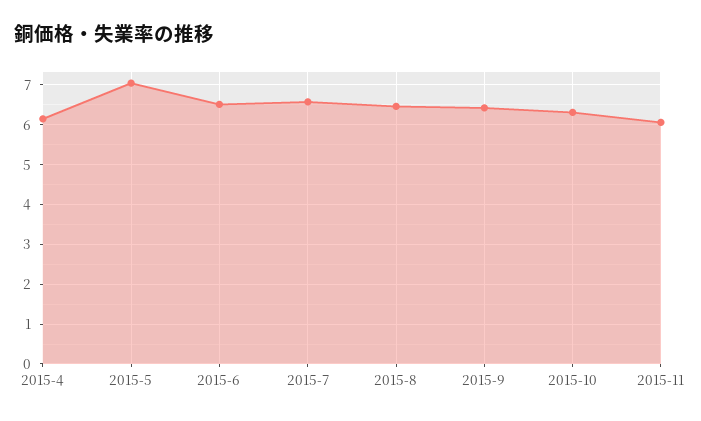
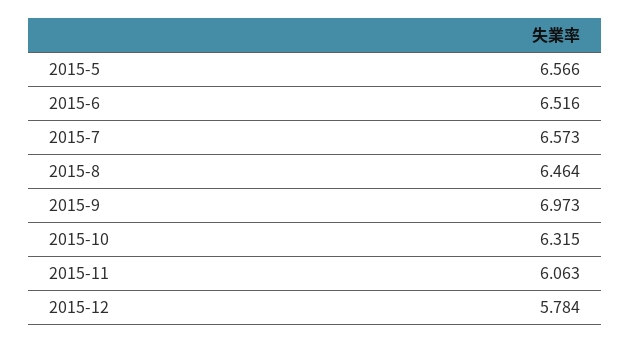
2015-4: 6.2 -> none
2015-5: 7 -> 6.566
2015-9: 6.4 -> 6.973
2015-12: none -> 5.784

